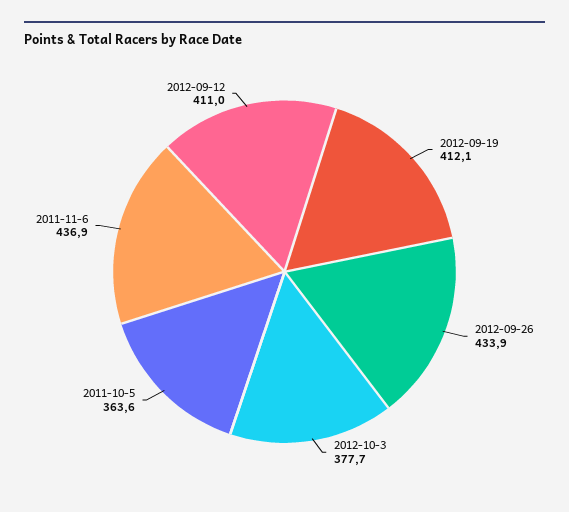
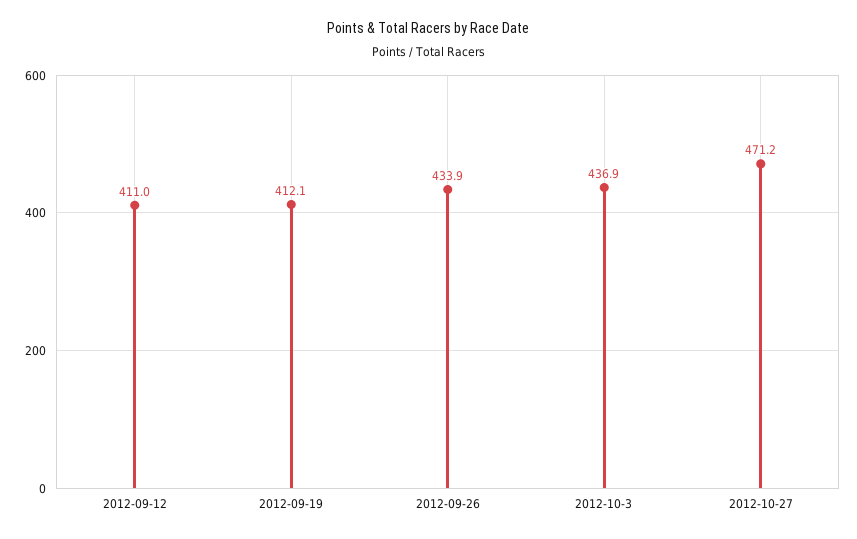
2012-10-3: 377.7 -> 436.9
2011-10-5: 363.6 -> none
2011-11-6: 436.9 -> none
2012-10-27: none -> 471.2

